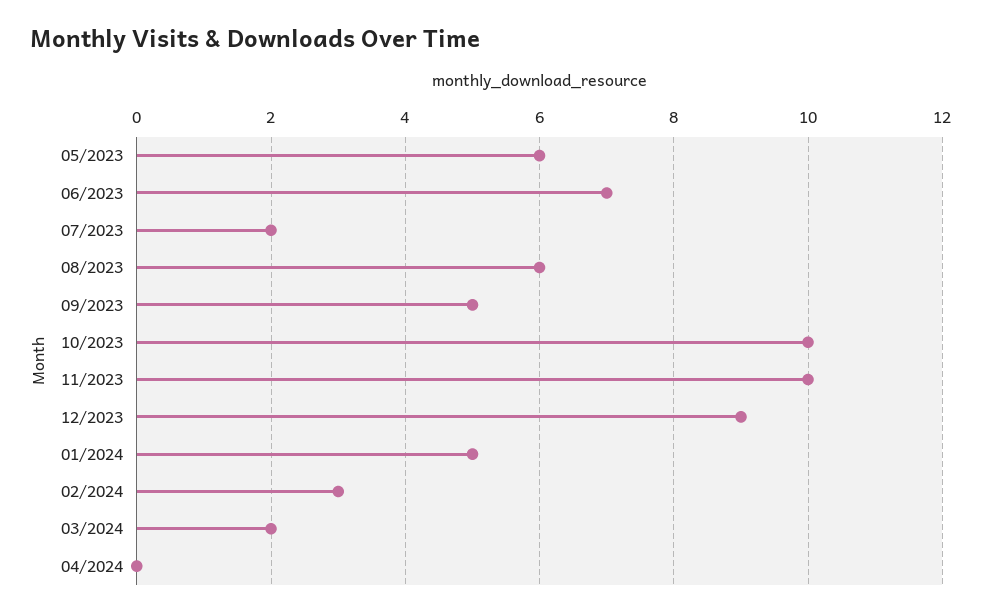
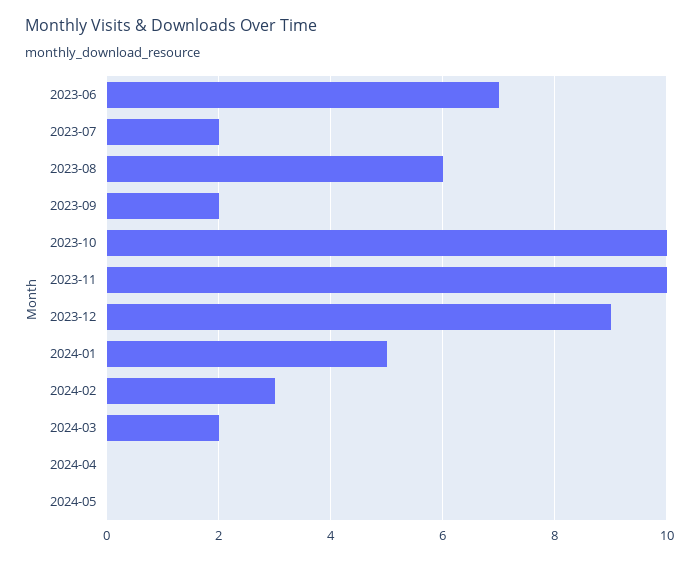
05/2023: 6 -> none
09/2023: 5 -> 2
2024-05: none -> 0

